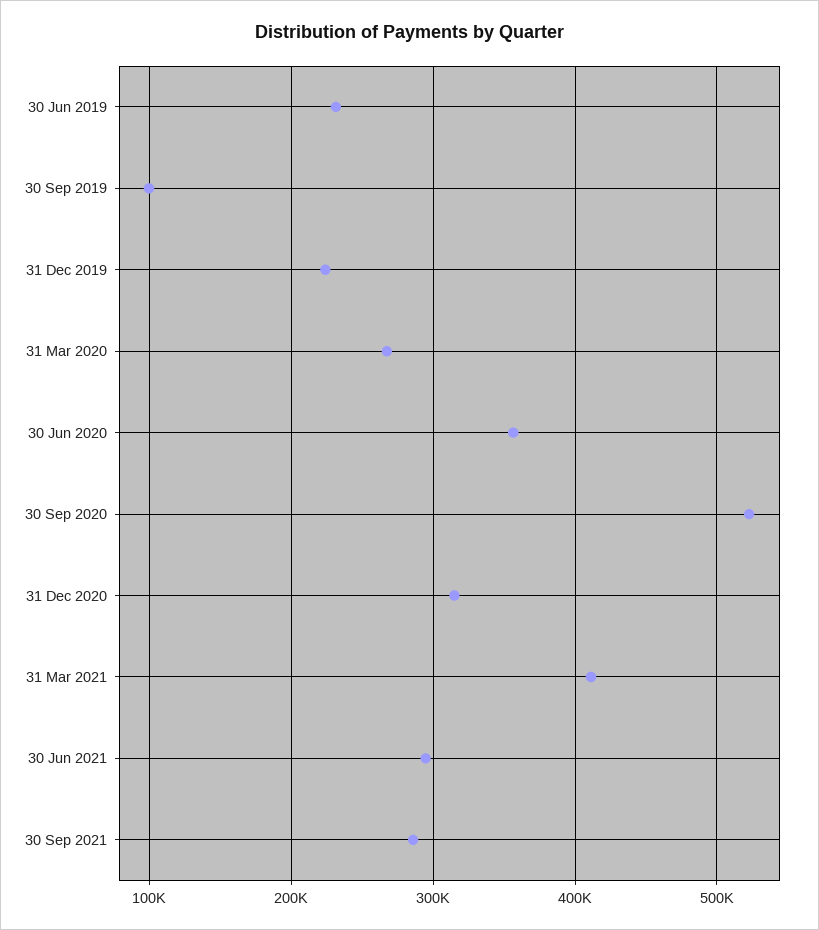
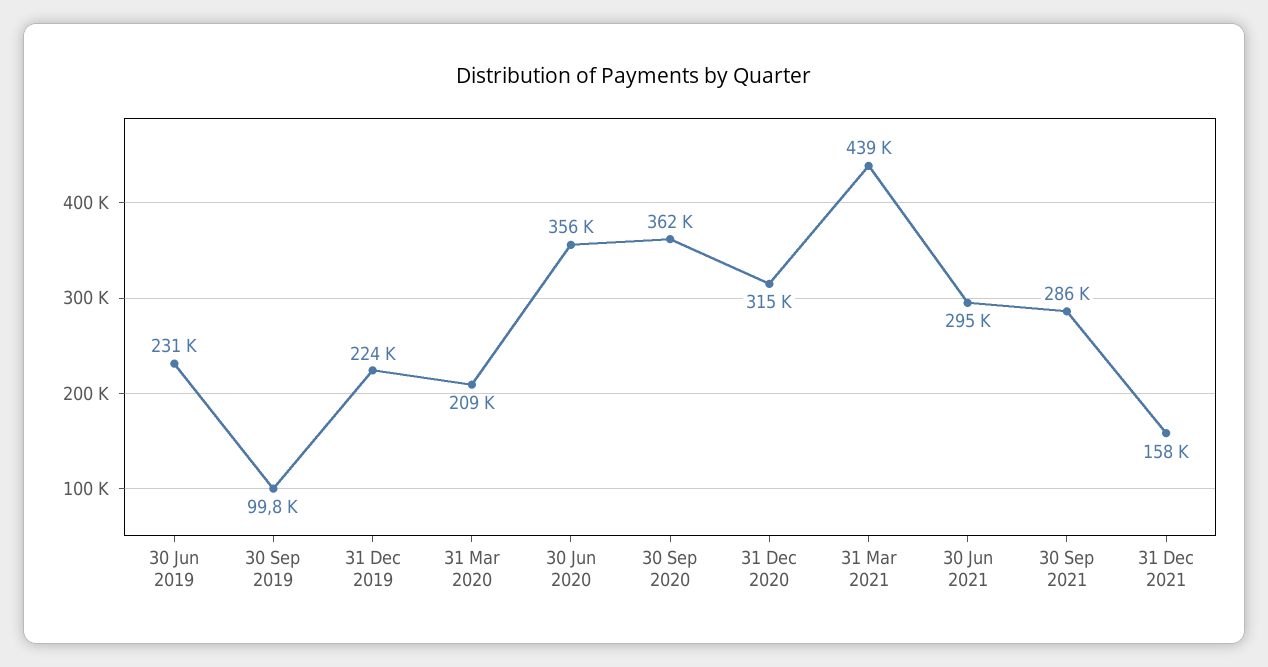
31 Mar 2020: 270000 -> 209000
30 Sep 2020: 520000 -> 362000
31 Mar 2021: 410000 -> 439000
31 Dec 2021: none -> 158000

